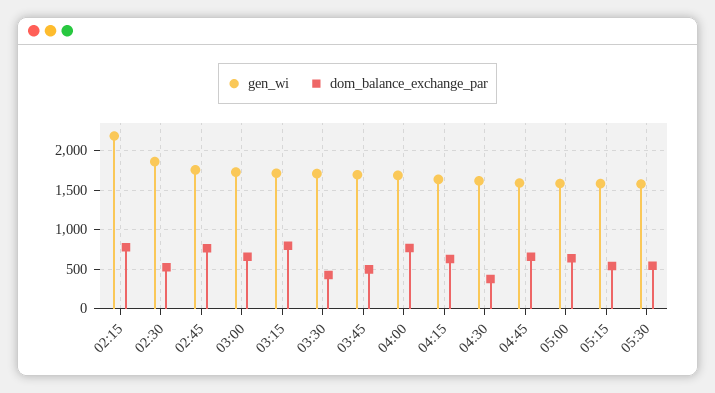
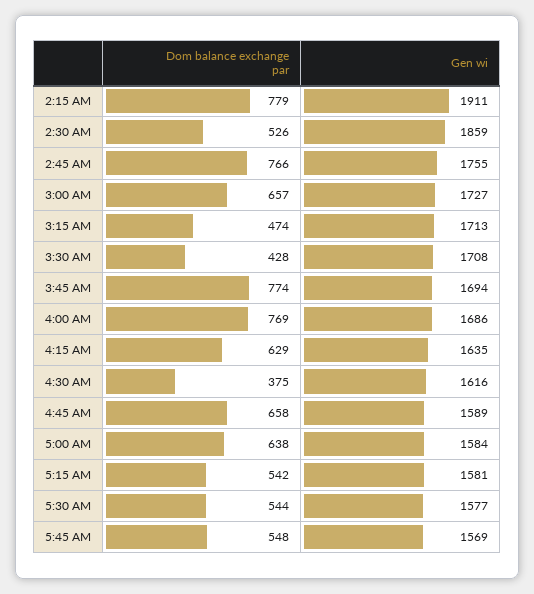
gen_wi, 02:15: 2200 -> 1911
dom_balance_exchange_par, 03:15: 800 -> 474
dom_balance_exchange_par, 03:45: 500 -> 774
dom_balance_exchange_par, 5:45 AM: none -> 548
gen_wi, 5:45 AM: none -> 1569

